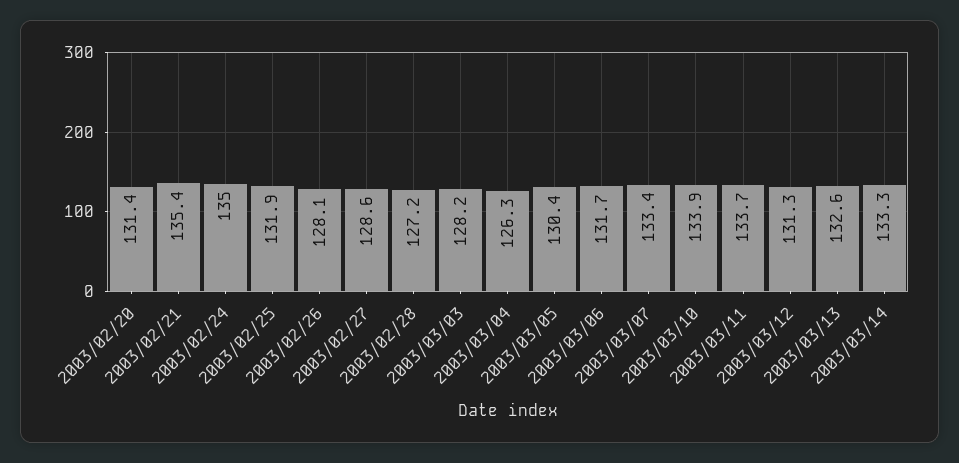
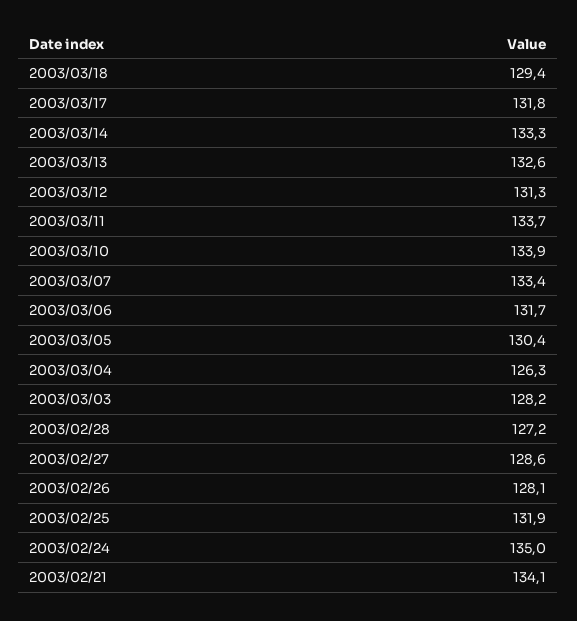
2003/02/20: 131.4 -> none
2003/02/21: 135.4 -> 134.1
2003/03/18: none -> 129.4
2003/03/17: none -> 131.8

